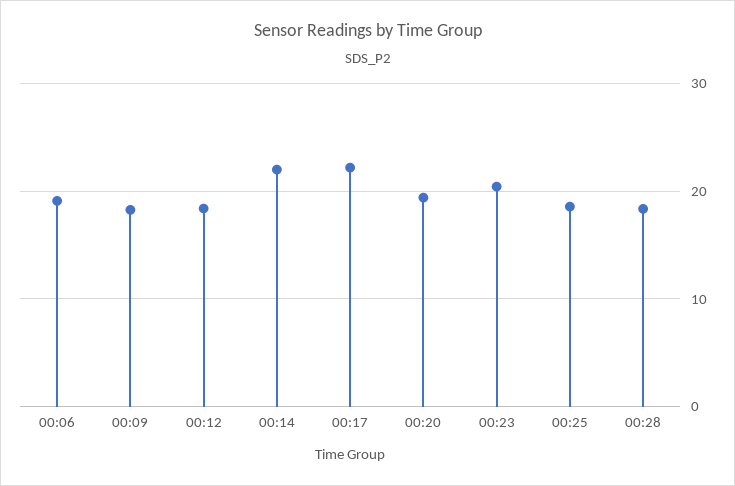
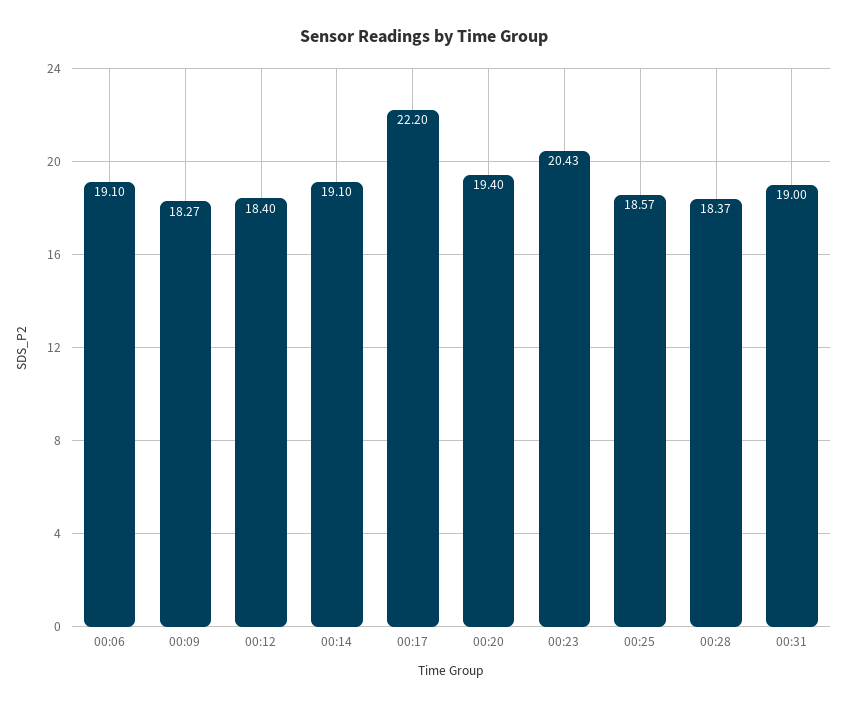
00:14: 22 -> 19.1
00:31: none -> 19

